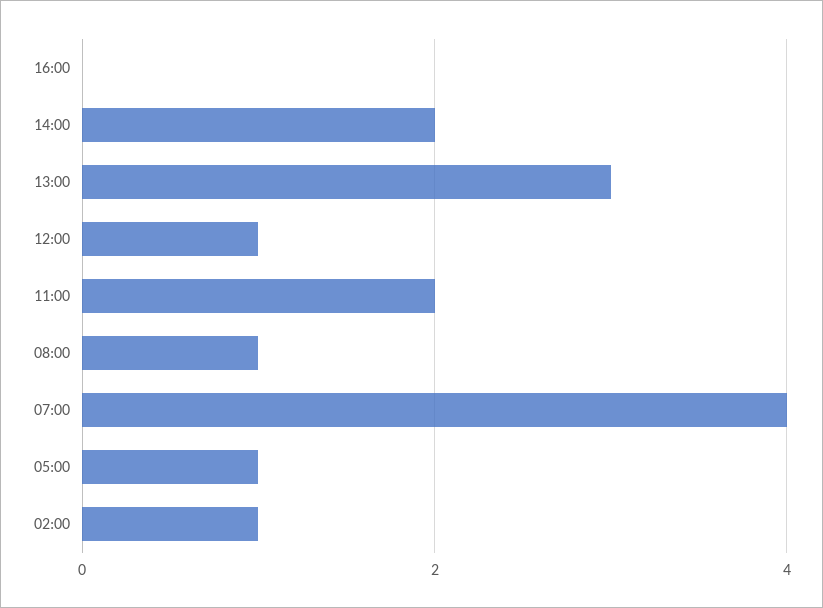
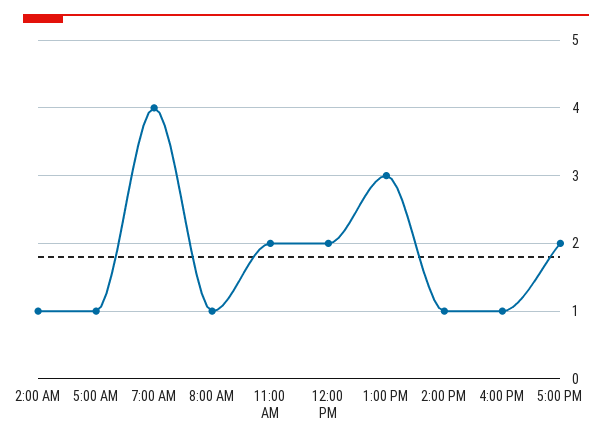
16:00: 0 -> 1
14:00: 2 -> 1
12:00: 1 -> 2
5:00 PM: none -> 2

